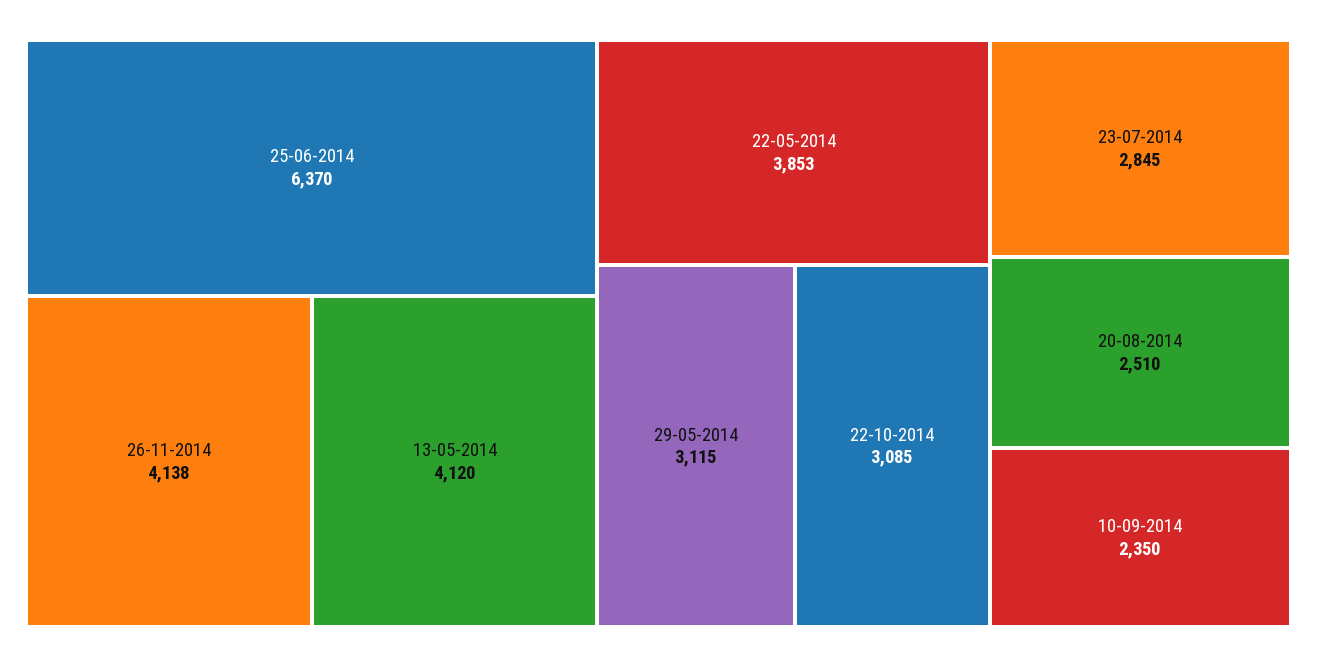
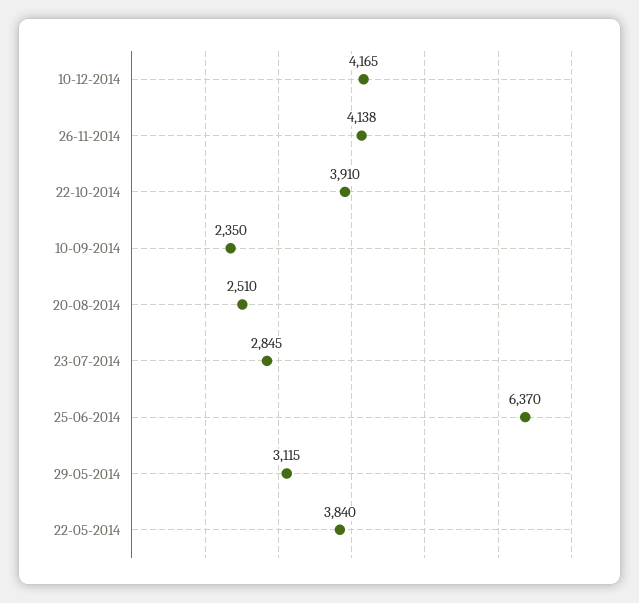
13-05-2014: 4120 -> none
22-05-2014: 3853 -> 3840
22-10-2014: 3085 -> 3910
10-12-2014: none -> 4165

